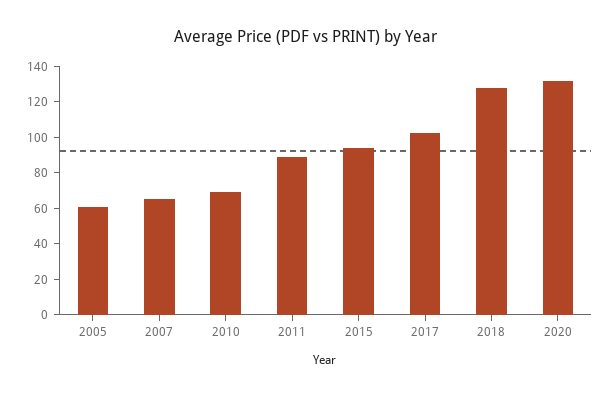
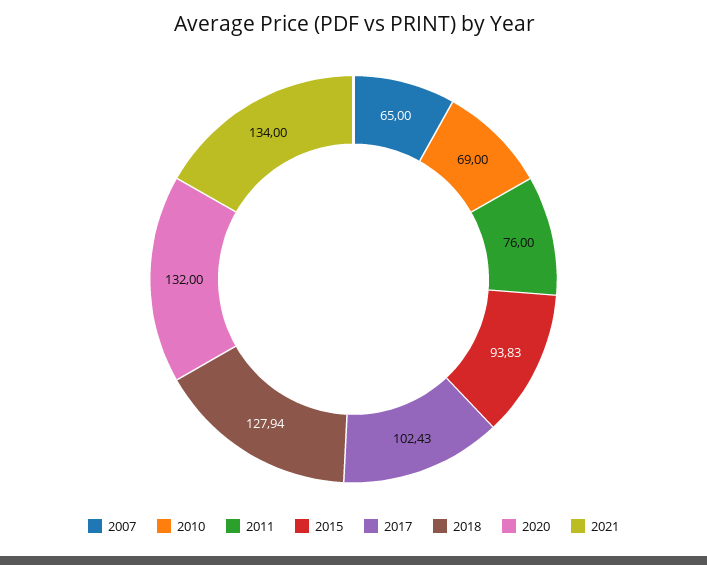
2005: 60 -> none
2011: 90 -> 76
2021: none -> 134

